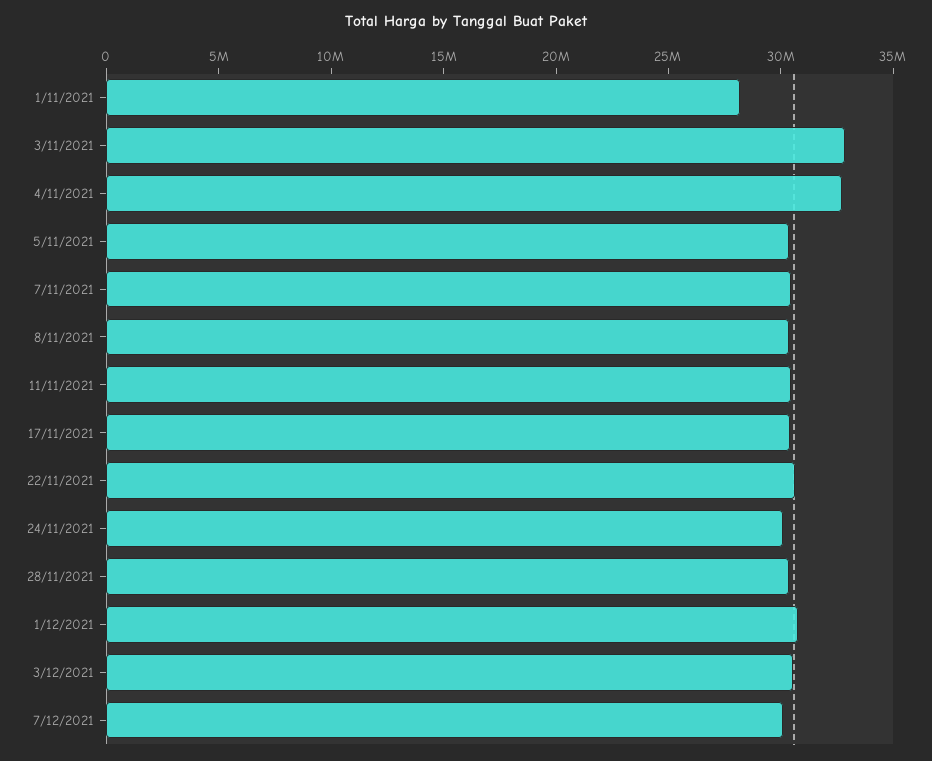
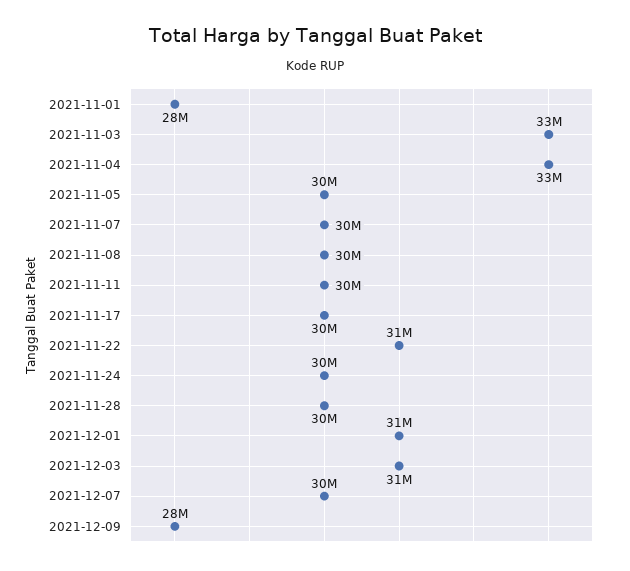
2021-12-09: none -> 28000000

